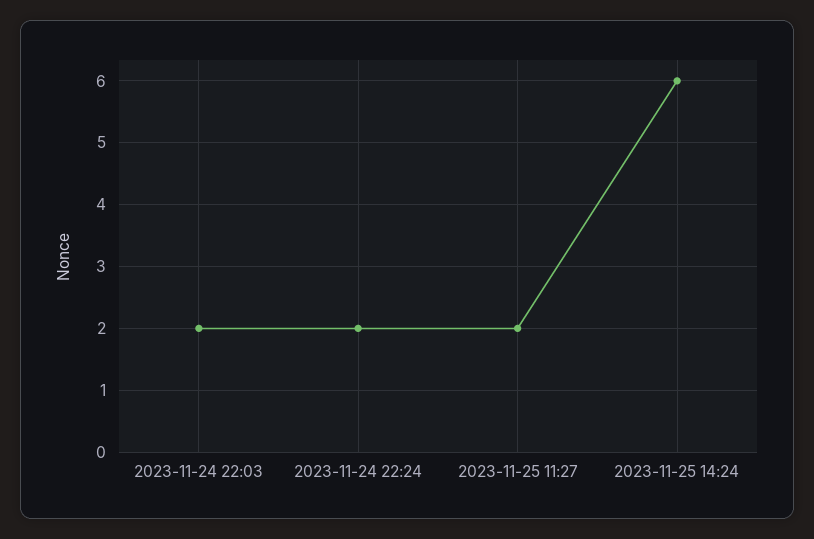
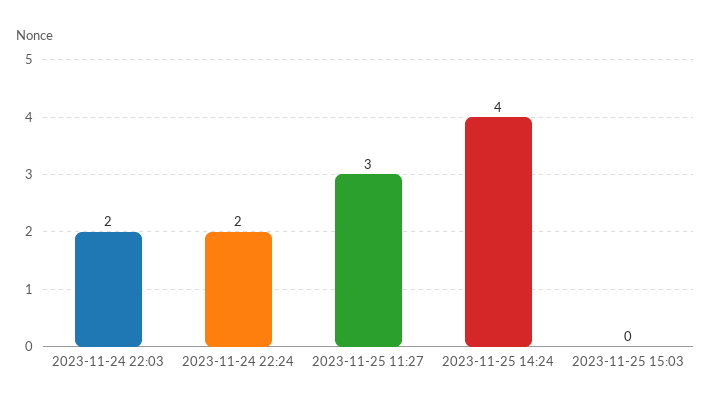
2023-11-25 11:27: 2 -> 3
2023-11-25 14:24: 6 -> 4
2023-11-25 15:03: none -> 0

